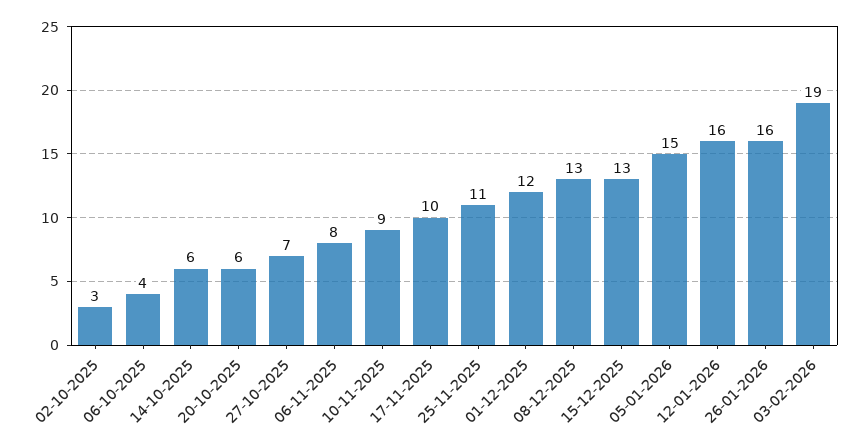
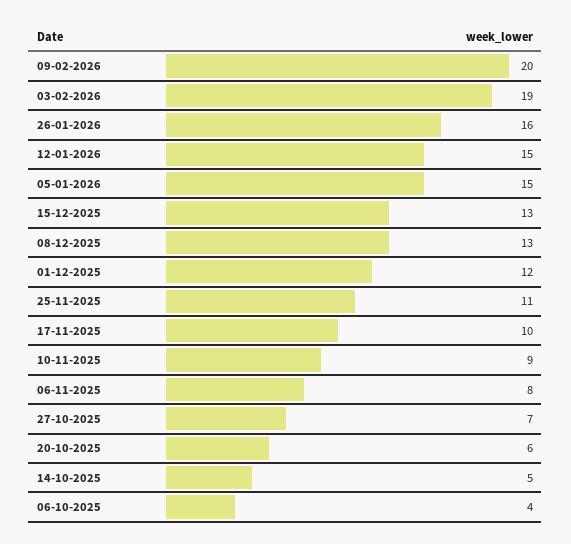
02-10-2025: 3 -> none
14-10-2025: 6 -> 5
12-01-2026: 16 -> 15
09-02-2026: none -> 20

